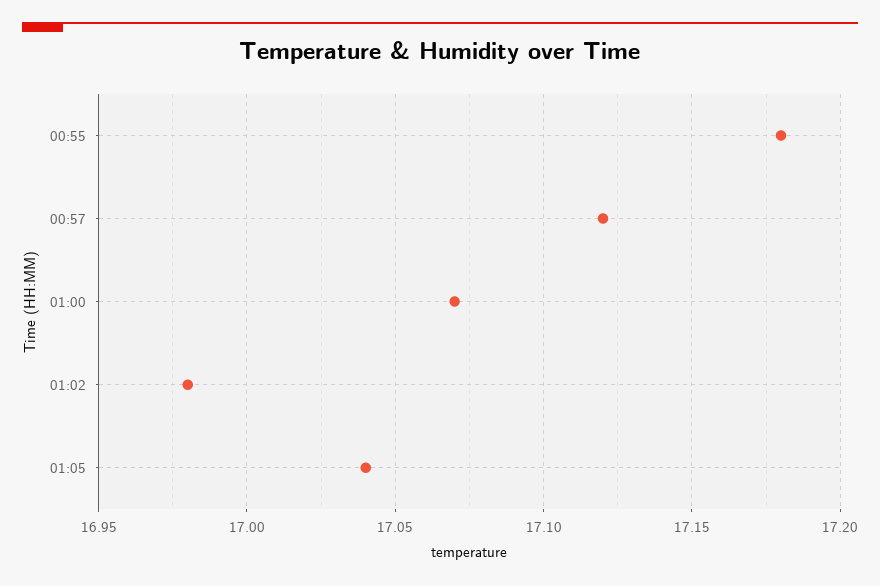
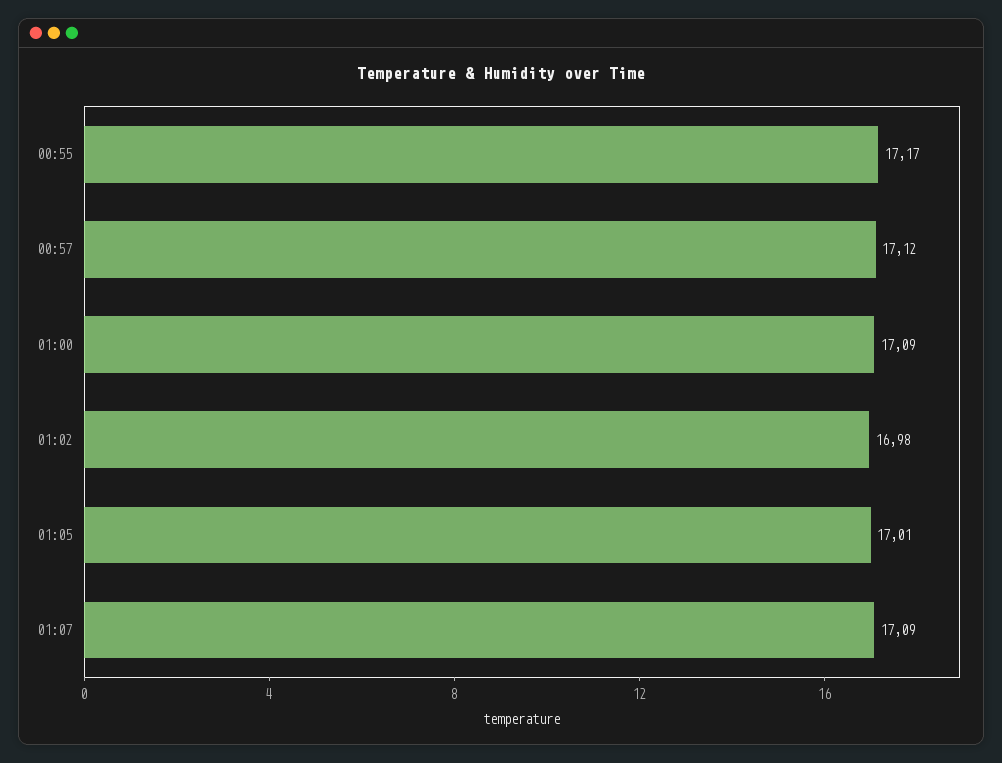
00:55: 17.18 -> 17.17
01:00: 17.07 -> 17.09
01:05: 17.04 -> 17.01
01:07: none -> 17.09

